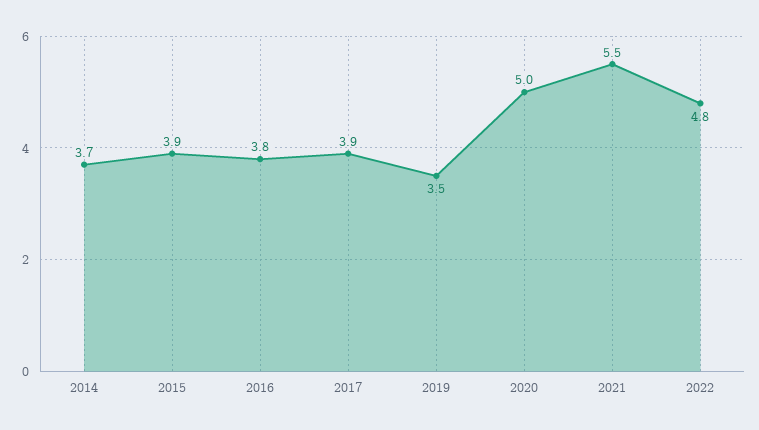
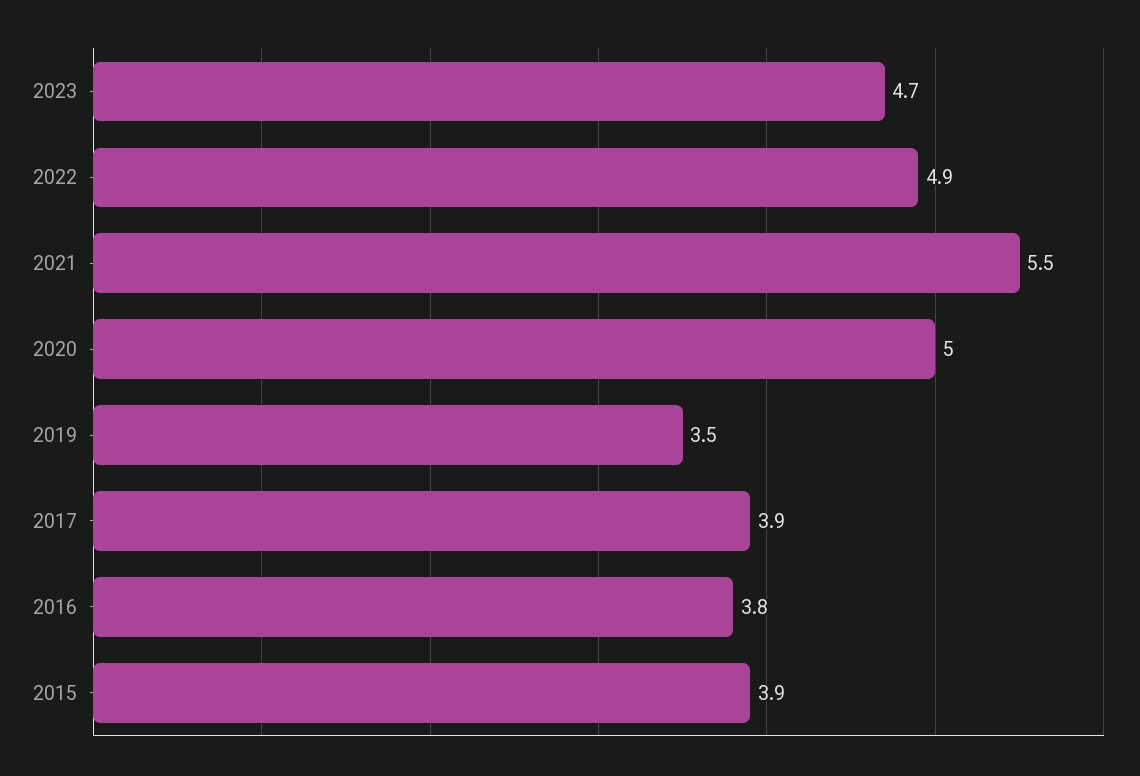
2014: 3.7 -> none
2022: 4.8 -> 4.9
2023: none -> 4.7

